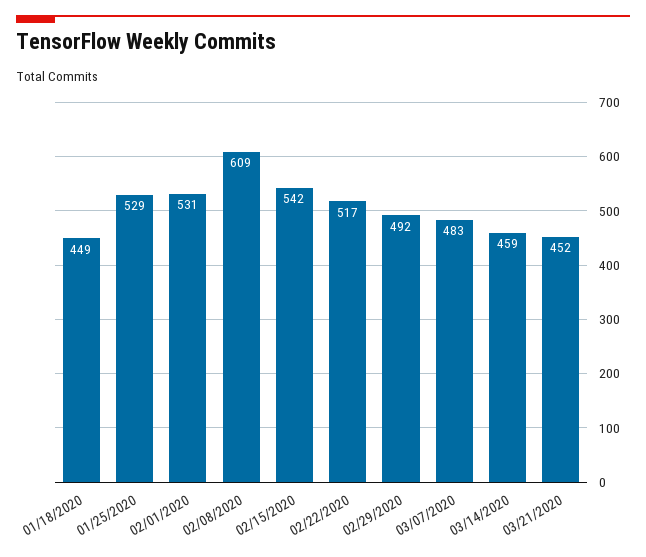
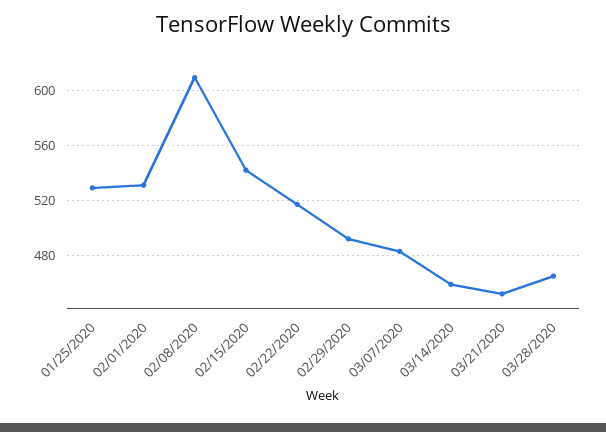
01/18/2020: 449 -> none
03/28/2020: none -> 465

